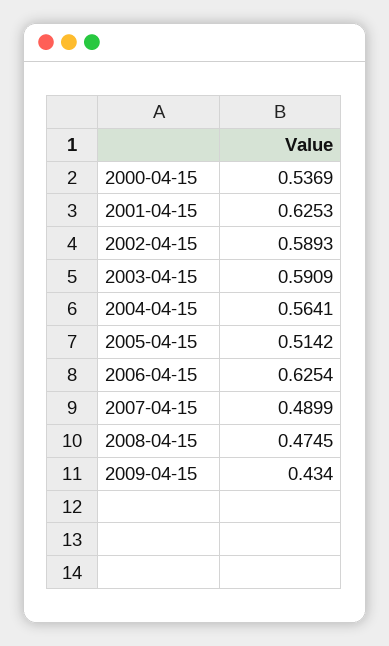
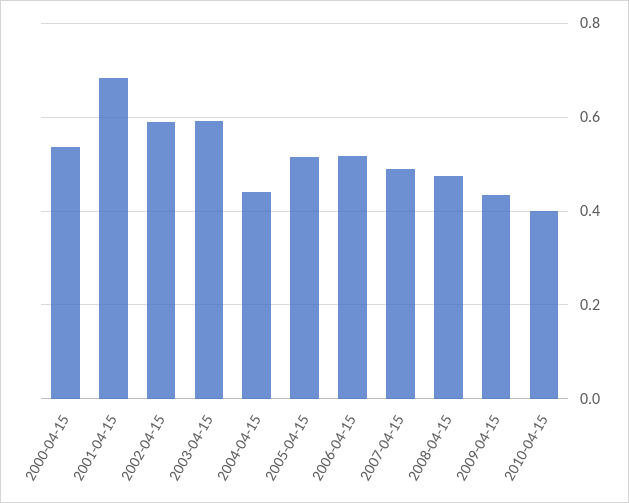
2001-04-15: 0.6253 -> 0.68
2004-04-15: 0.5641 -> 0.44
2006-04-15: 0.6254 -> 0.52
2010-04-15: none -> 0.4

